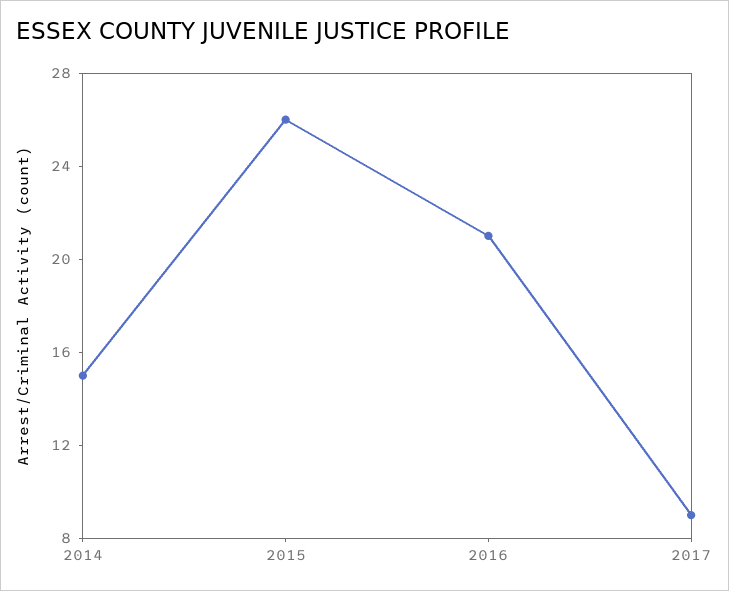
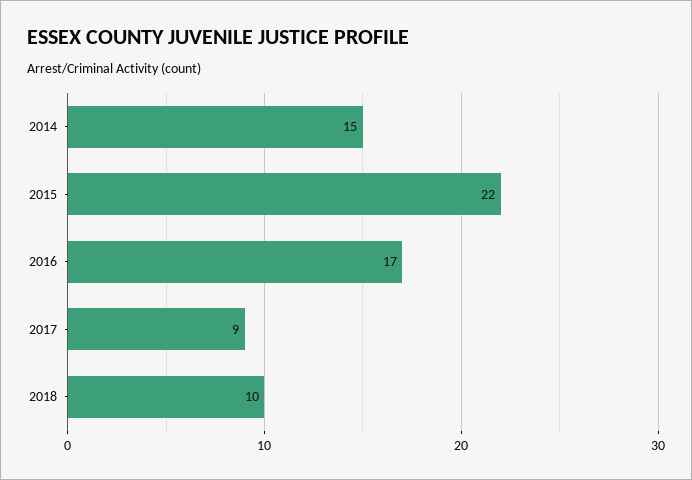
2015: 26 -> 22
2016: 21 -> 17
2018: none -> 10

